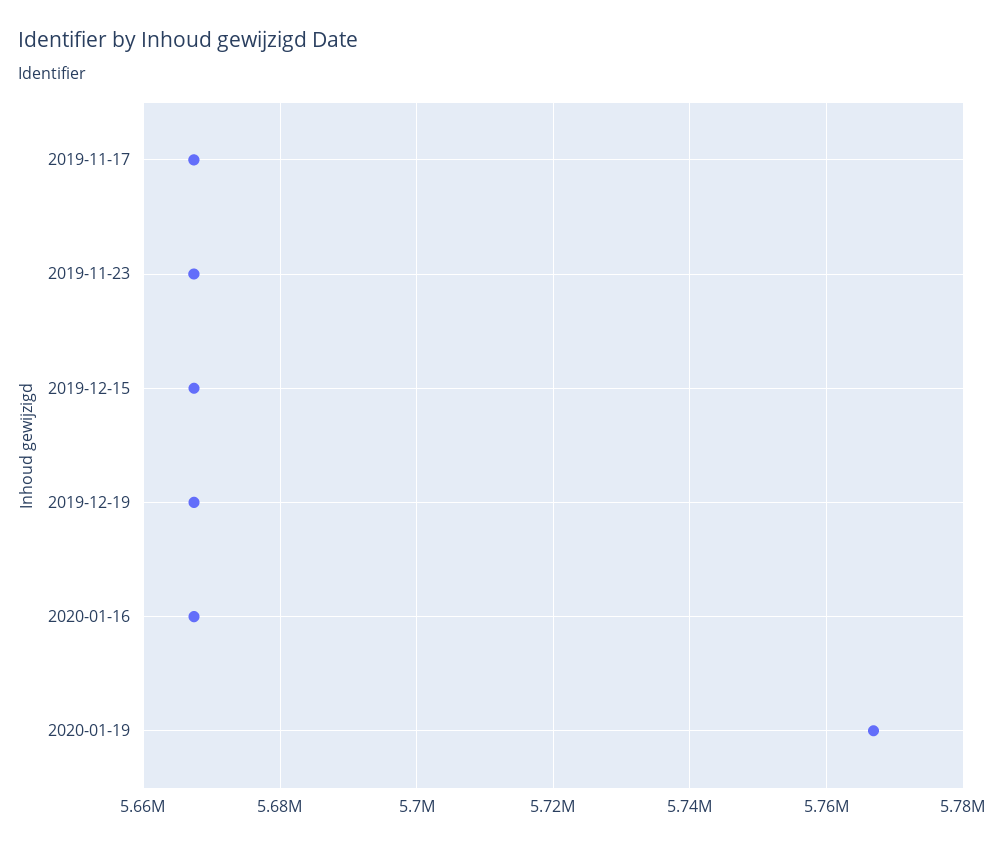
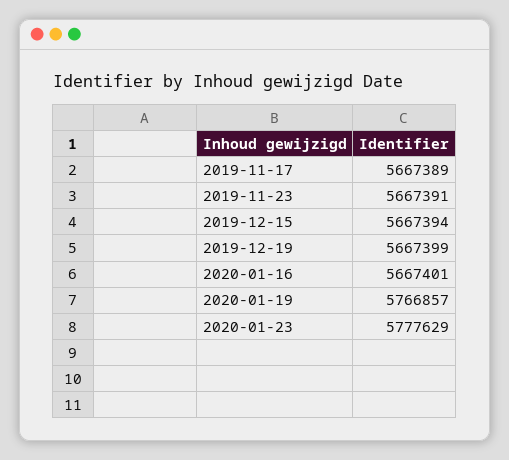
2020-01-23: none -> 5777629

